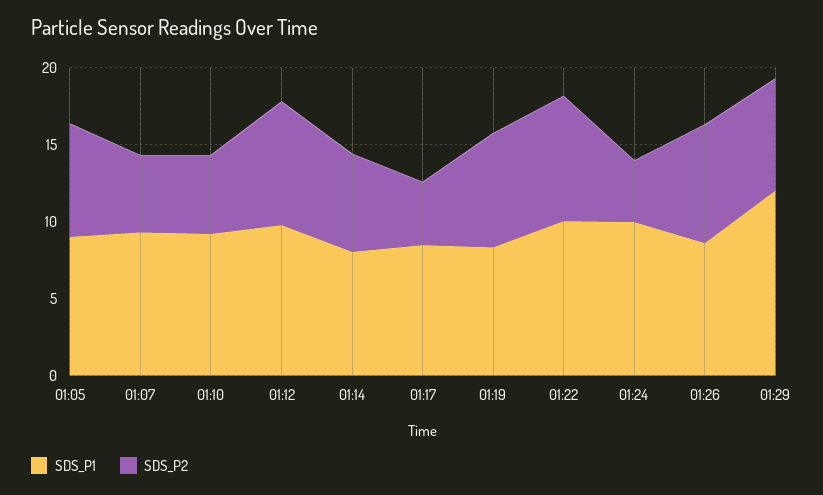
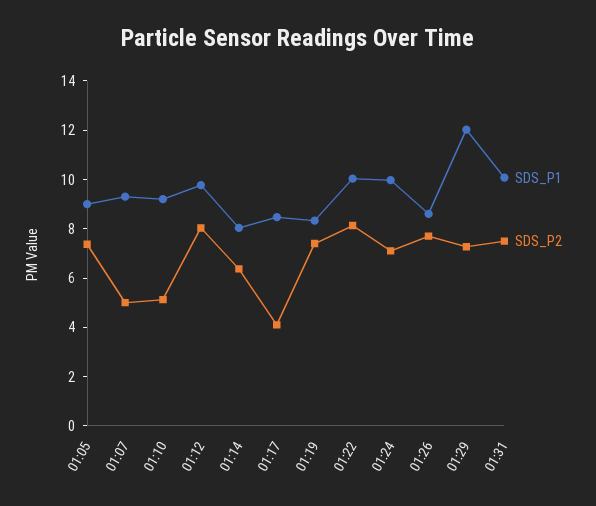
SDS_P2, 01:24: 4 -> 7
SDS_P1, 01:31: none -> 10
SDS_P2, 01:31: none -> 7.5

